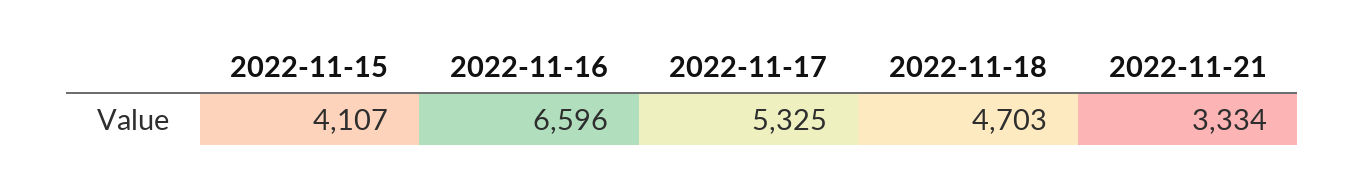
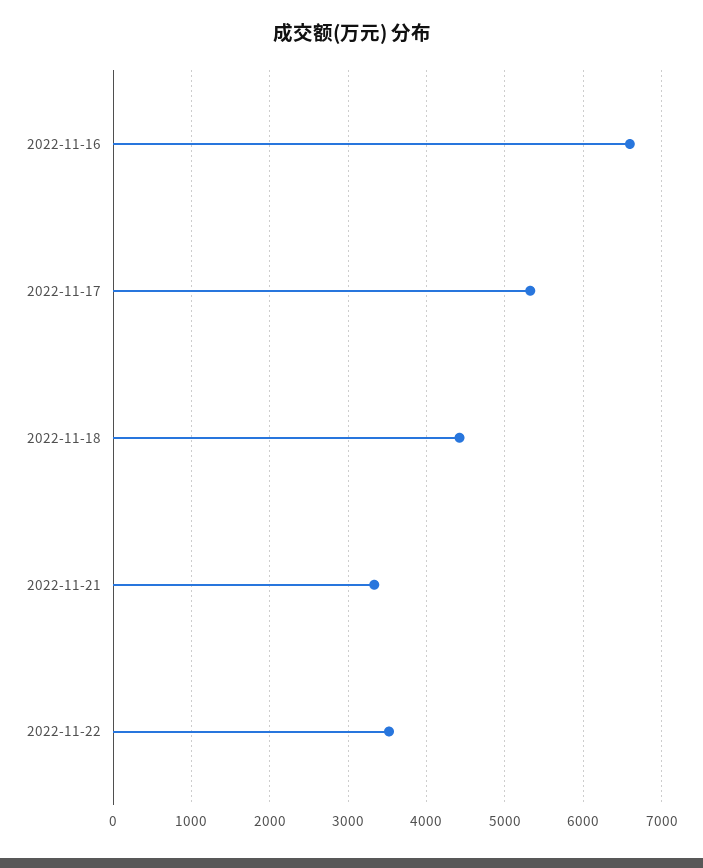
2022-11-15: 4107 -> none
2022-11-18: 4703 -> 4400
2022-11-22: none -> 3500

